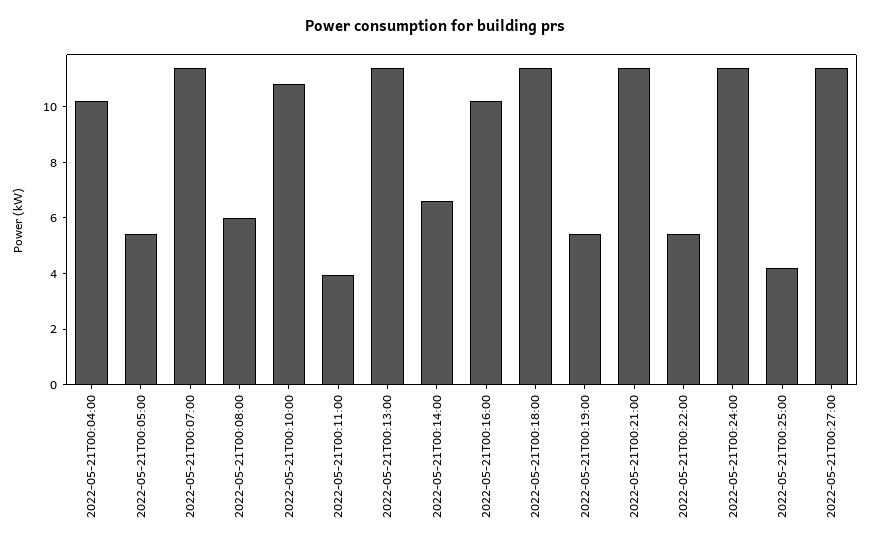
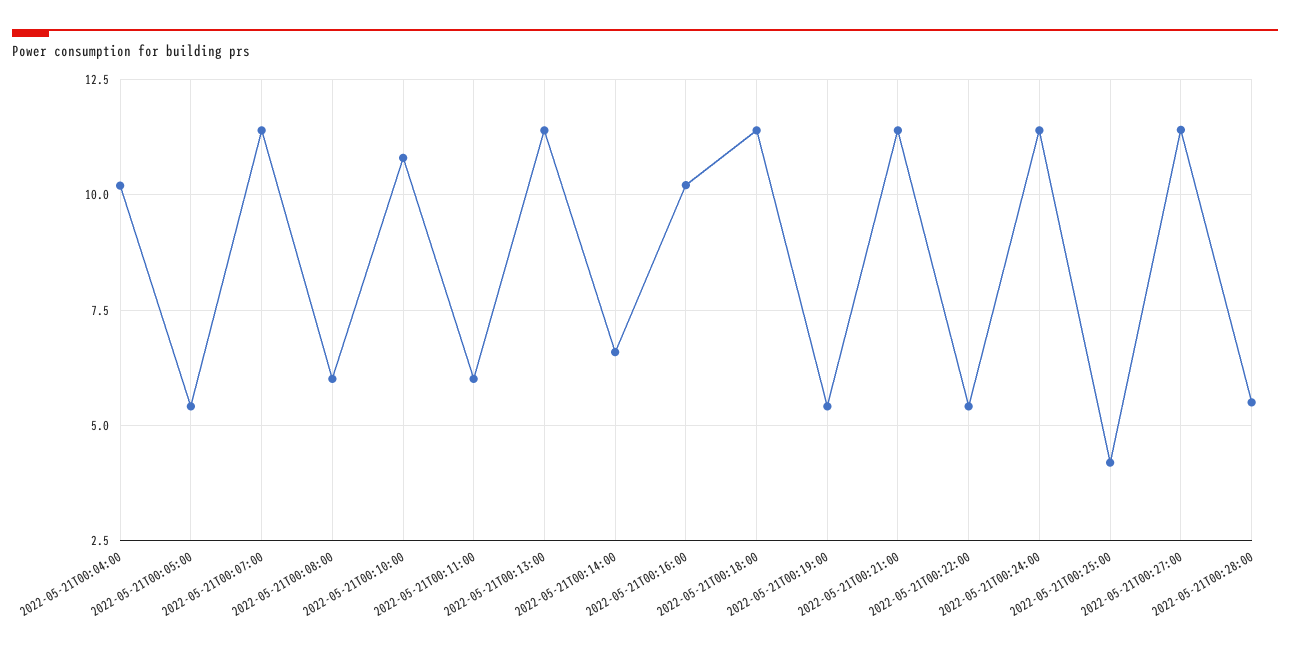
2022-05-21T00:11:00: 4 -> 6
2022-05-21T00:28:00: none -> 5.5

